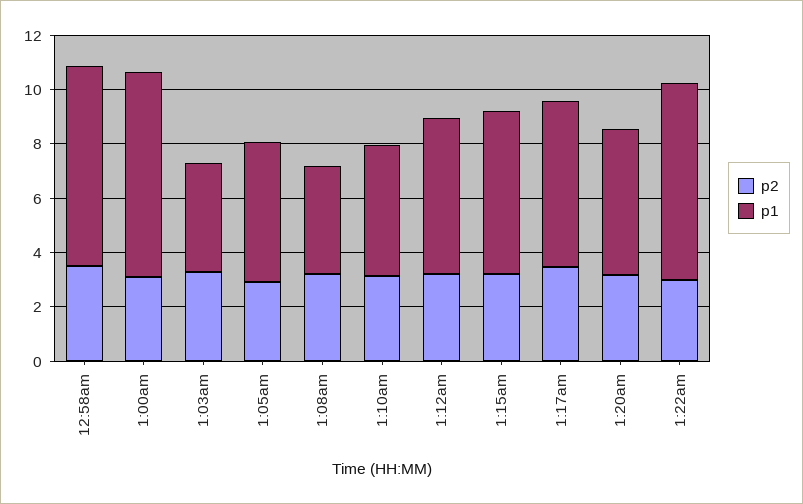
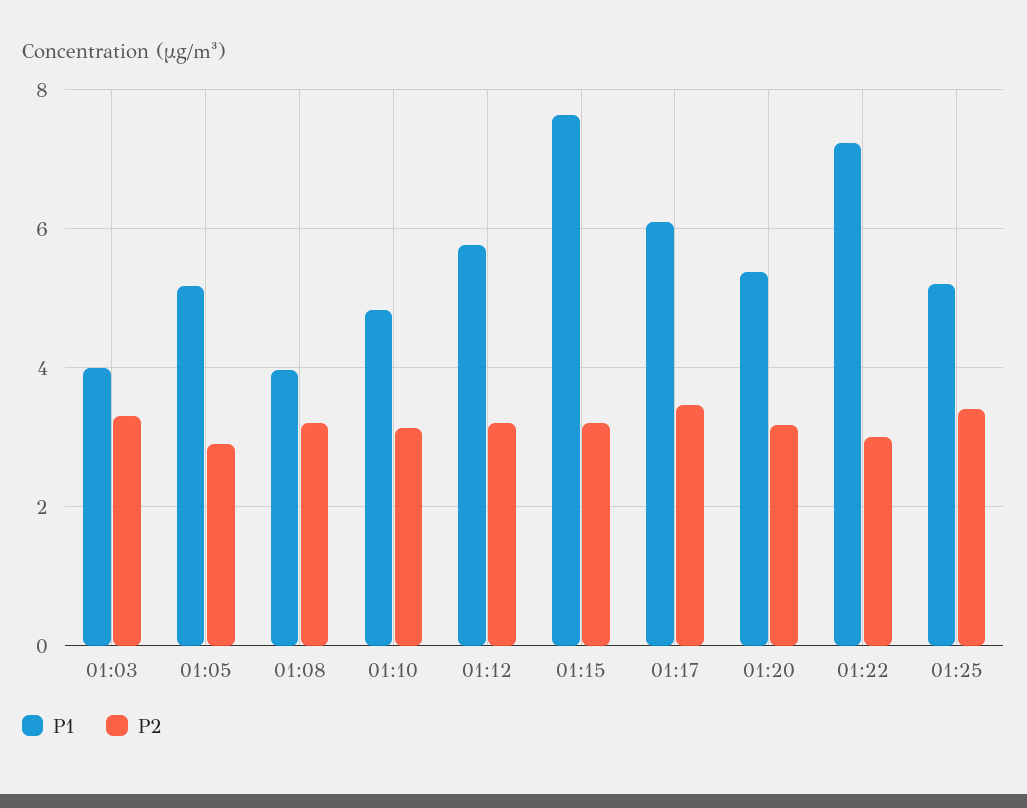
p2, 12:58am: 3.5 -> none
p1, 12:58am: 7.5 -> none
p2, 1:00am: 3 -> none
p1, 1:00am: 7.5 -> none
p1, 1:15am: 6 -> 7.6
p1, 01:25: none -> 5.2
p2, 01:25: none -> 3.4

